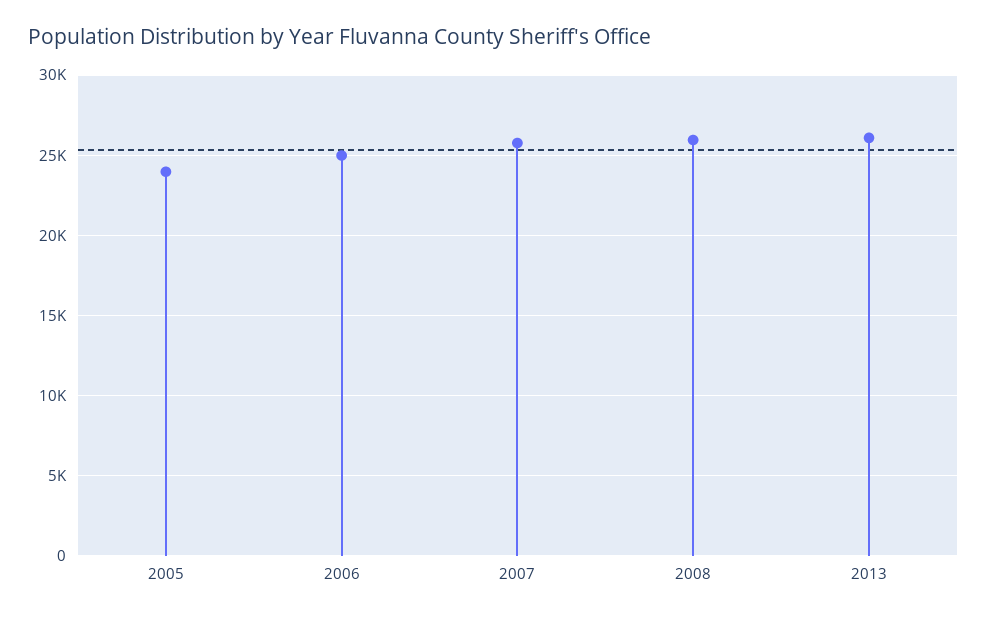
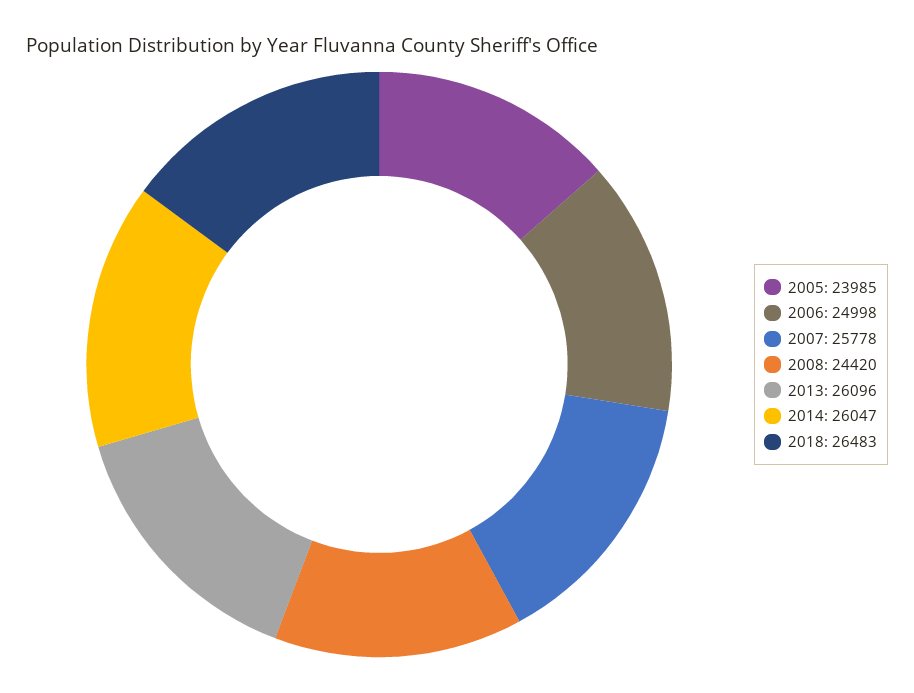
2008: 26000 -> 24420
2014: none -> 26047
2018: none -> 26483

